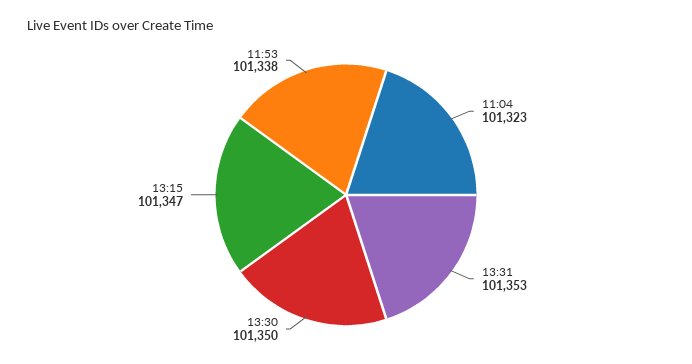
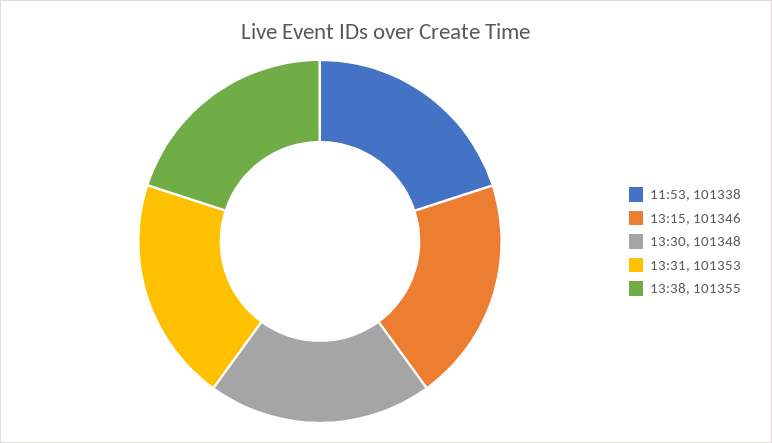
11:04: 101323 -> none
13:30: 101350 -> 101348
13:15: 101347 -> 101346
13:38: none -> 101355

